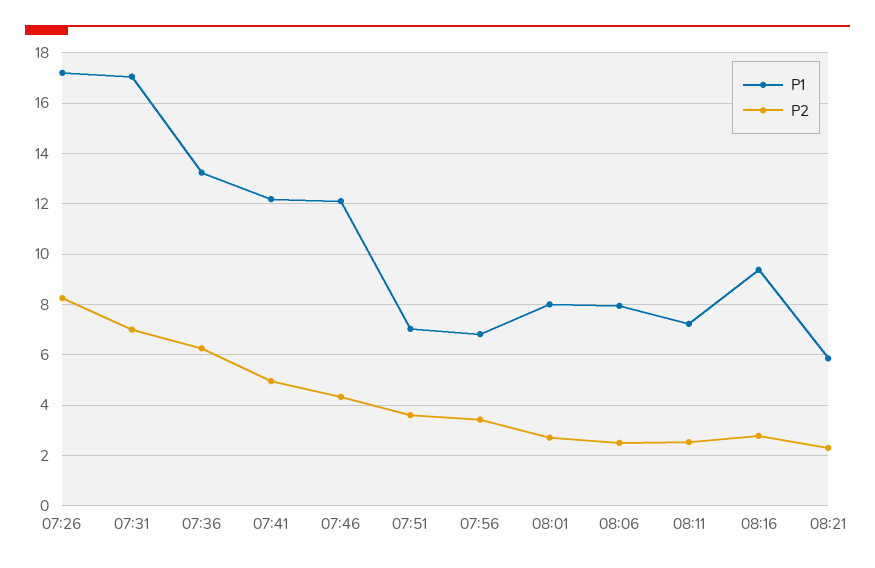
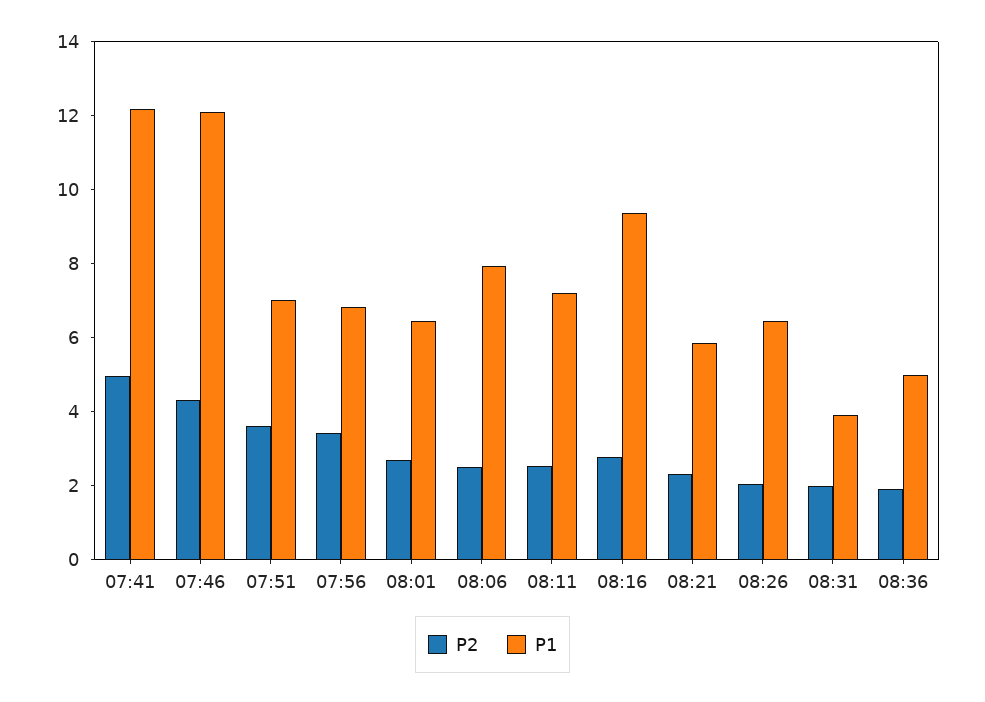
P1, 07:26: 17.25 -> none
P2, 07:26: 8.25 -> none
P1, 07:31: 17 -> none
P2, 07:31: 7 -> none
P1, 07:36: 13.25 -> none
P2, 07:36: 6.25 -> none
P1, 08:01: 8 -> 6.5
P2, 08:26: none -> 2
P1, 08:26: none -> 6.5
P2, 08:31: none -> 2
P1, 08:31: none -> 4
P2, 08:36: none -> 2
P1, 08:36: none -> 5

